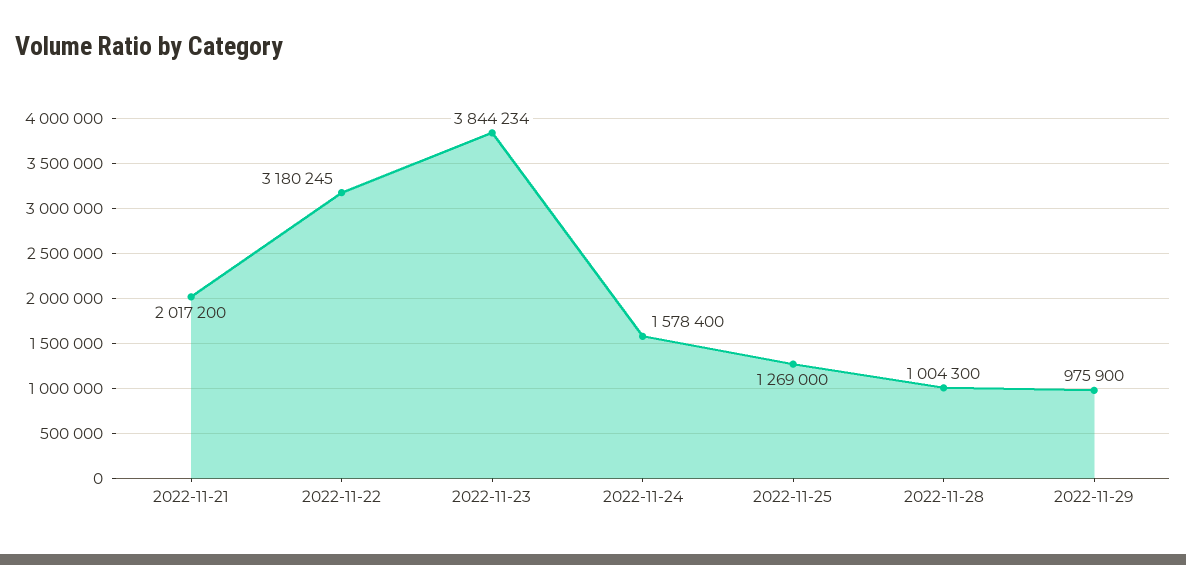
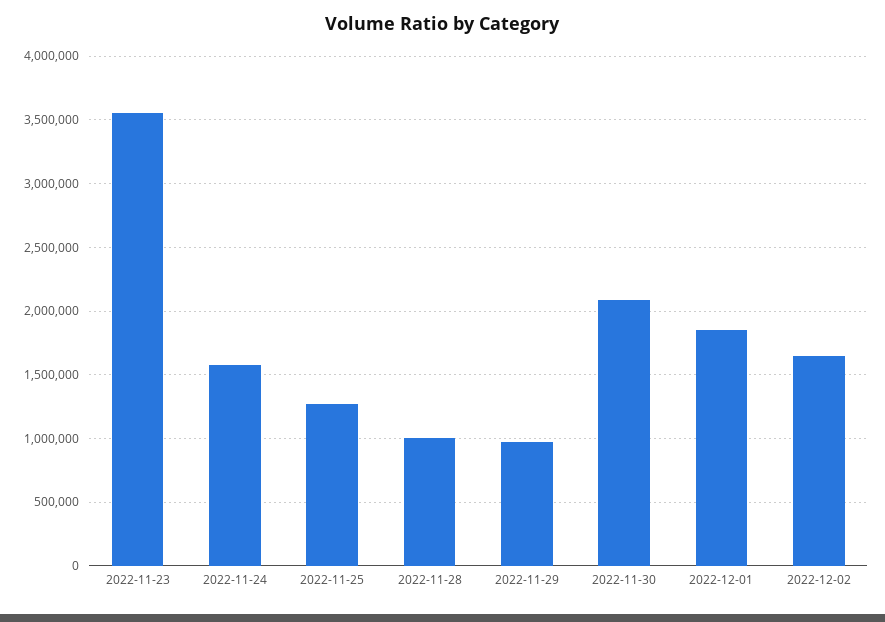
2022-11-21: 2017200 -> none
2022-11-22: 3180245 -> none
2022-11-23: 3844234 -> 3550000
2022-11-30: none -> 2100000
2022-12-01: none -> 1850000
2022-12-02: none -> 1650000

